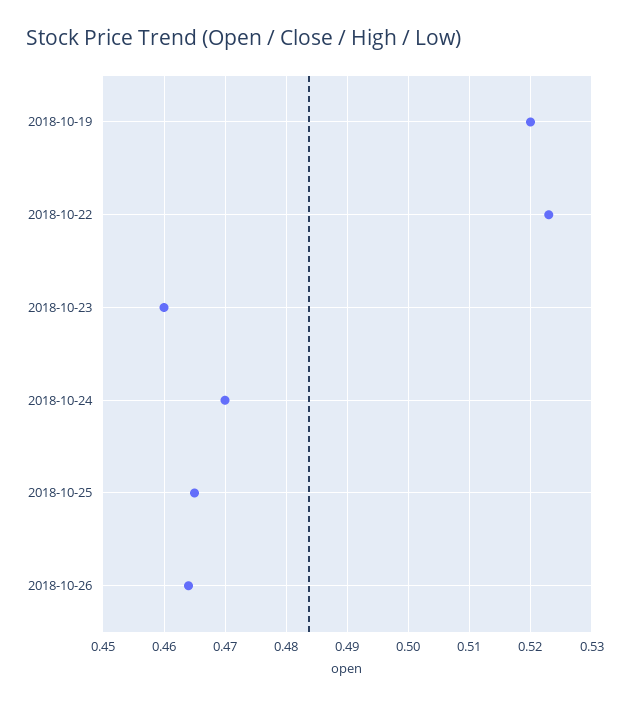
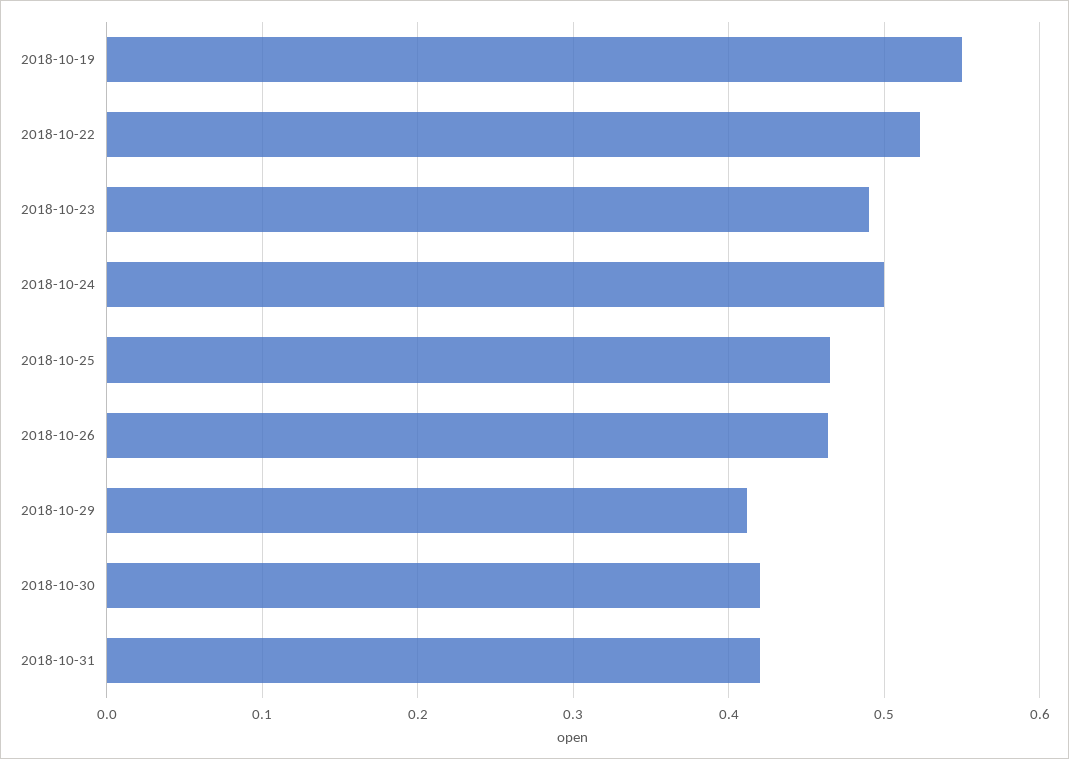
2018-10-19: 0.52 -> 0.55
2018-10-23: 0.46 -> 0.49
2018-10-24: 0.47 -> 0.5
2018-10-29: none -> 0.41
2018-10-30: none -> 0.42
2018-10-31: none -> 0.42

